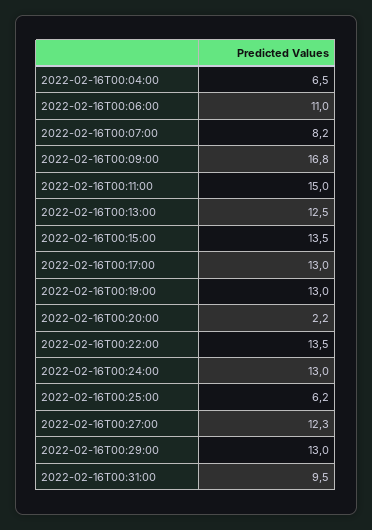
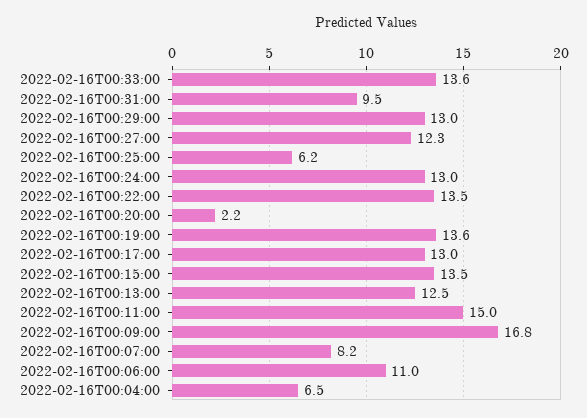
2022-02-16T00:19:00: 13 -> 13.6
2022-02-16T00:33:00: none -> 13.6

